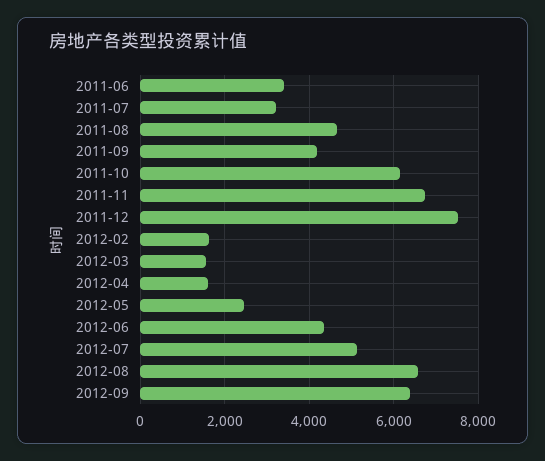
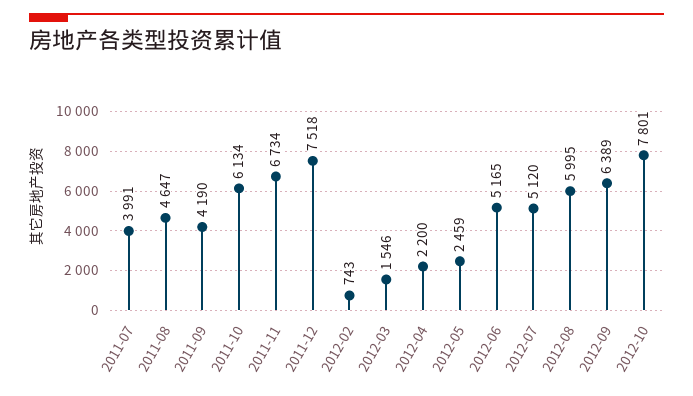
2011-06: 3400 -> none
2011-07: 3200 -> 3991
2012-02: 1600 -> 743
2012-04: 1600 -> 2200
2012-06: 4400 -> 5165
2012-08: 6600 -> 5995
2012-10: none -> 7801

